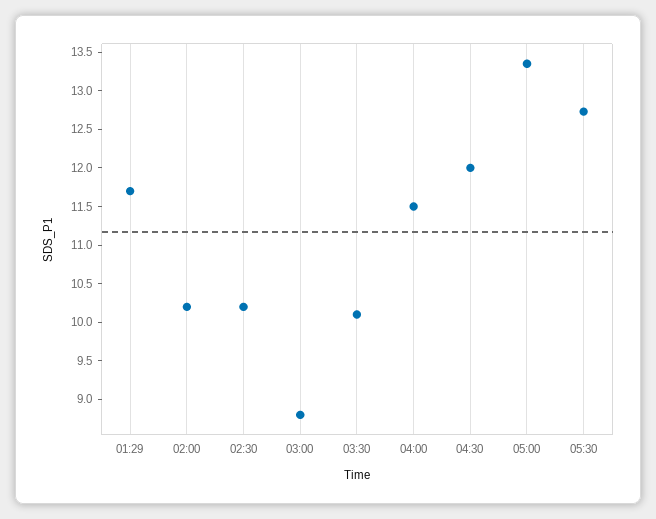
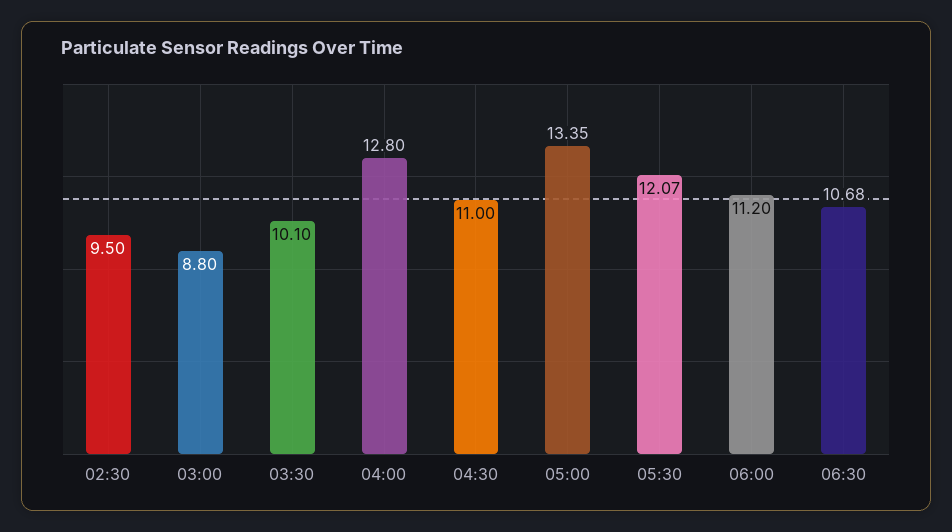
01:29: 11.75 -> none
02:00: 10.25 -> none
02:30: 10.25 -> 9.5
04:00: 11.5 -> 12.8
04:30: 12 -> 11
05:30: 12.75 -> 12.07
06:00: none -> 11.2
06:30: none -> 10.68

